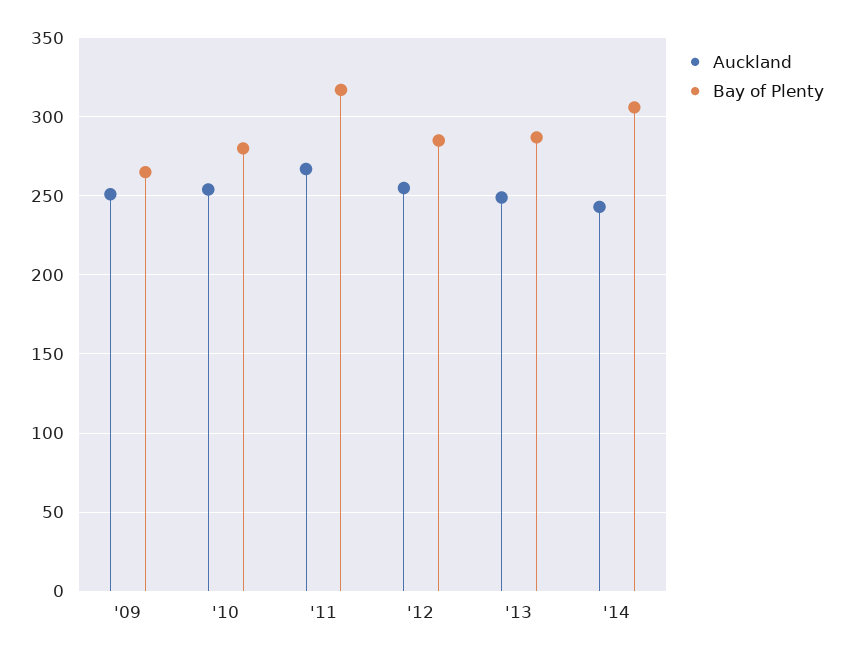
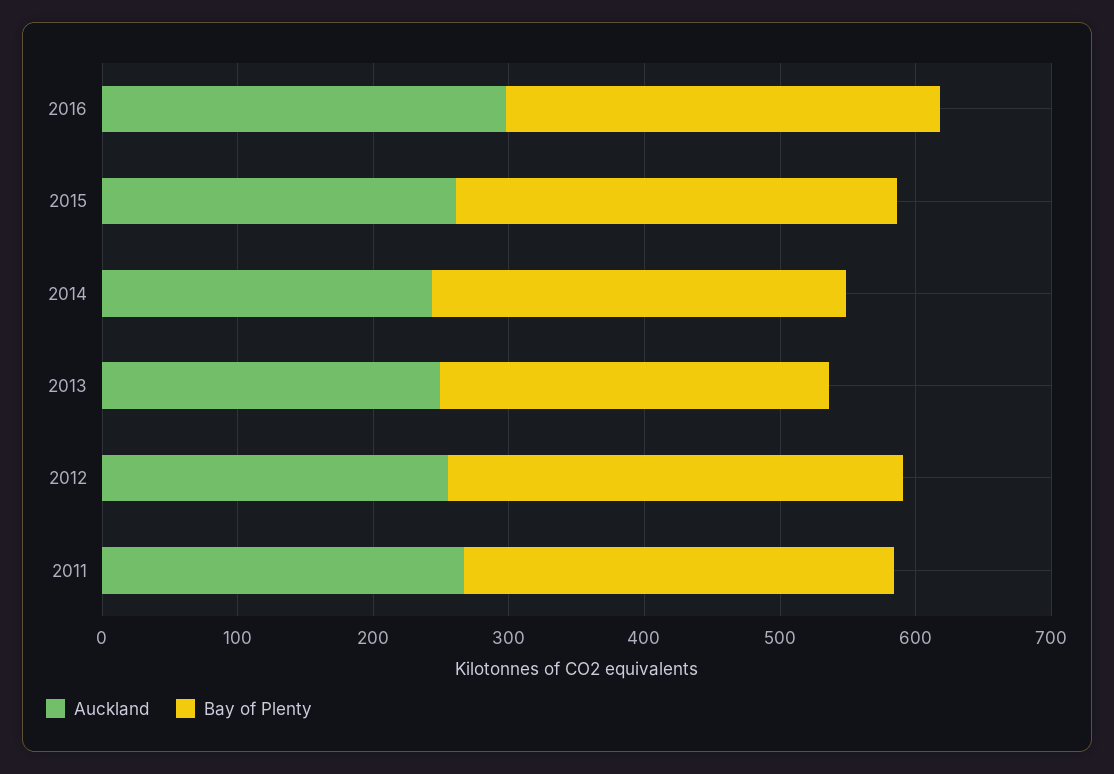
Auckland, '09: 250 -> none
Bay of Plenty, '09: 265 -> none
Auckland, '10: 255 -> none
Bay of Plenty, '10: 280 -> none
Bay of Plenty, '12: 285 -> 340
Auckland, 2016: none -> 300
Bay of Plenty, 2016: none -> 320
Auckland, 2015: none -> 260
Bay of Plenty, 2015: none -> 320

